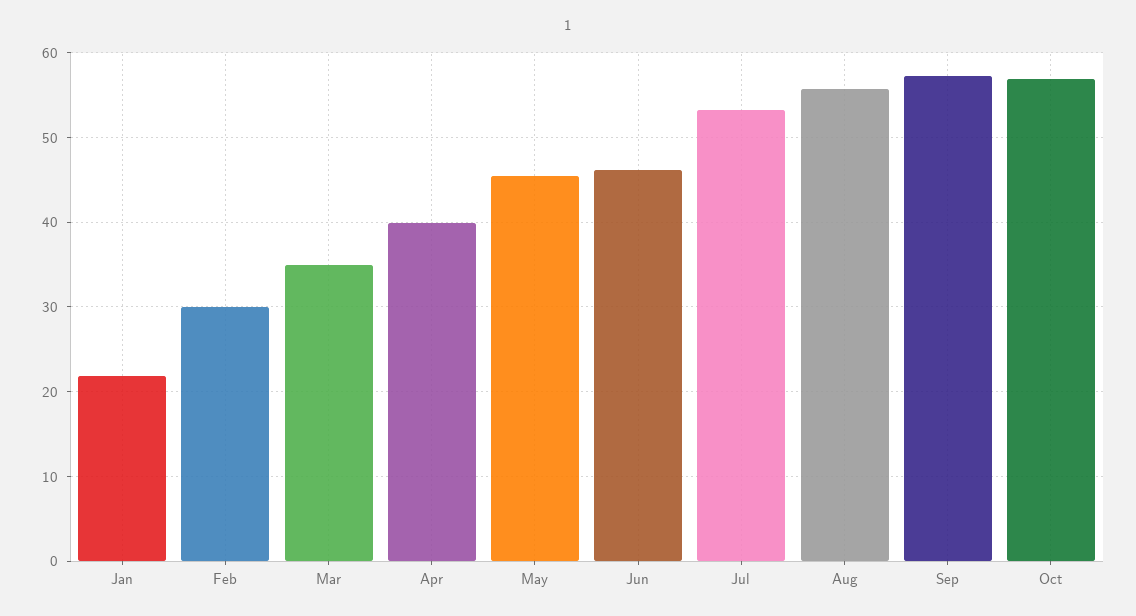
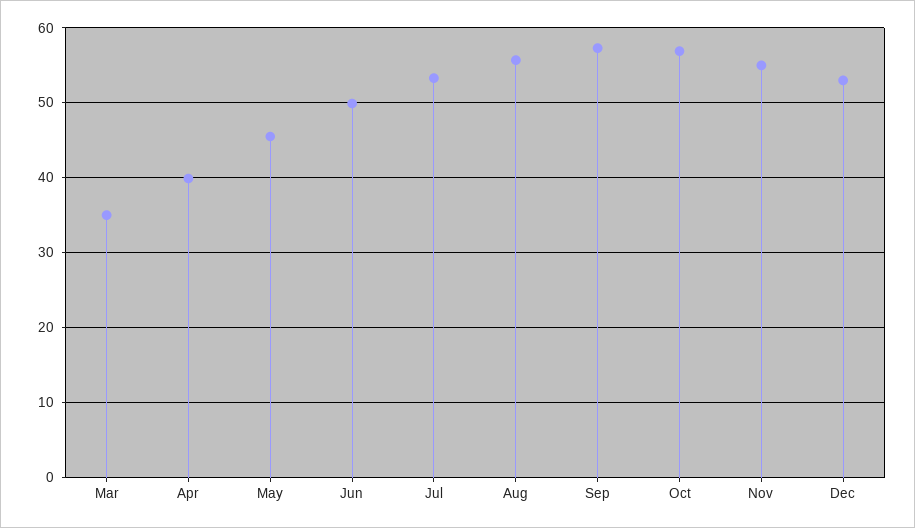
Jan: 22 -> none
Feb: 30 -> none
Jun: 46 -> 50
Nov: none -> 55
Dec: none -> 53

